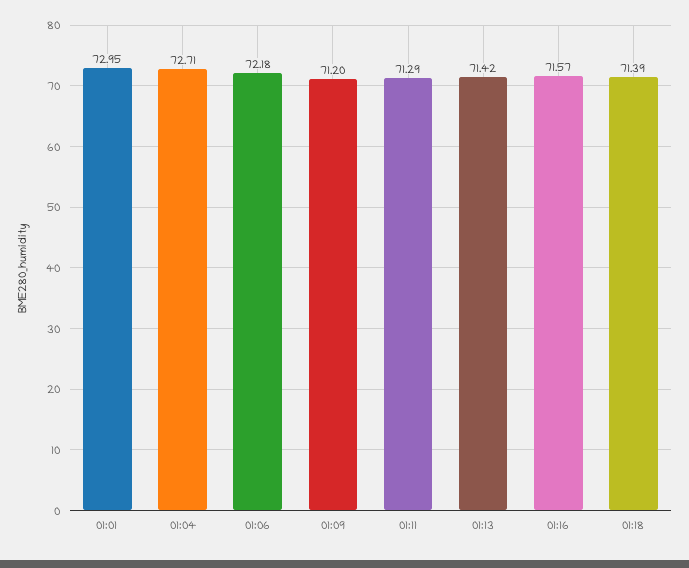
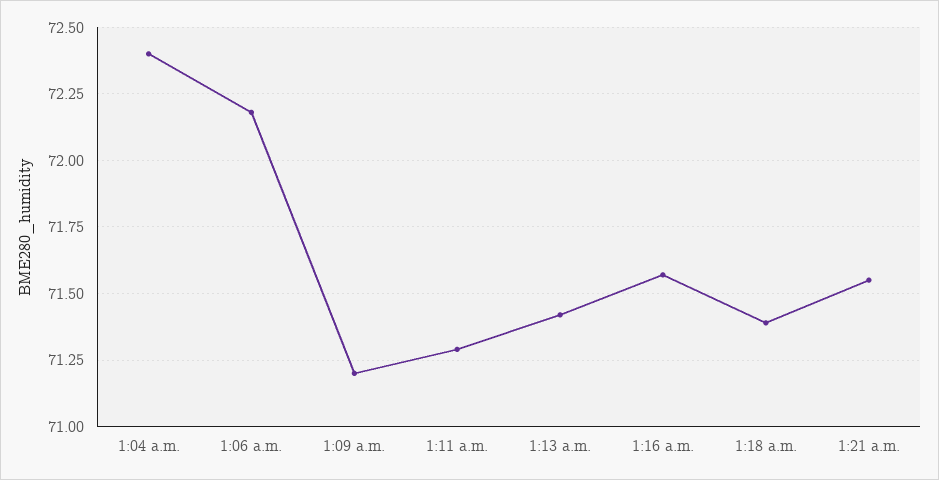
01:01: 72.95 -> none
01:04: 72.71 -> 72.4
1:21 a.m.: none -> 71.55

